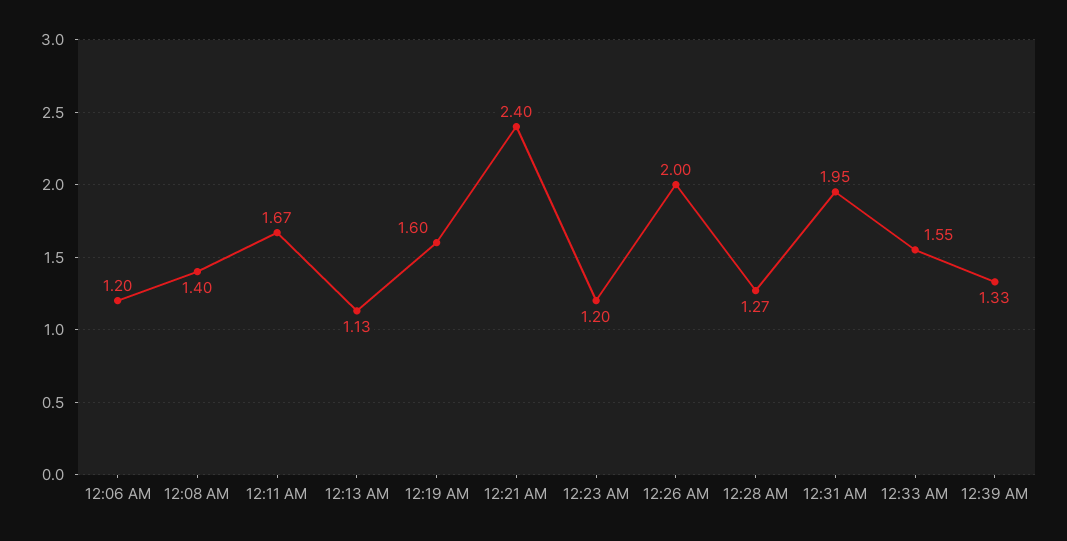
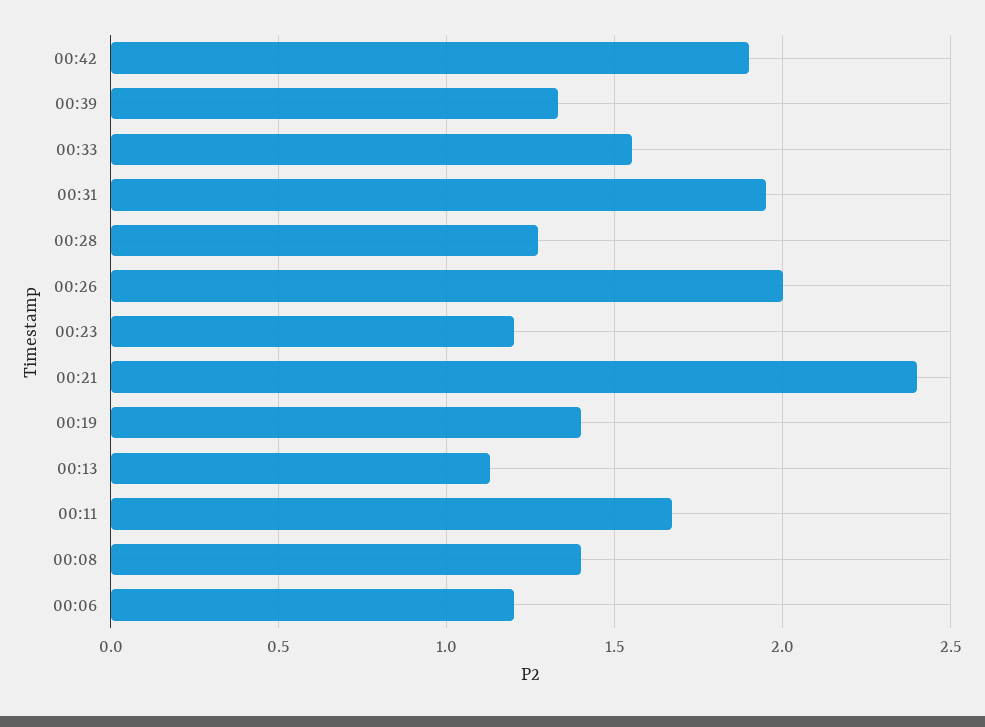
12:19 AM: 1.6 -> 1.4
00:42: none -> 1.9

